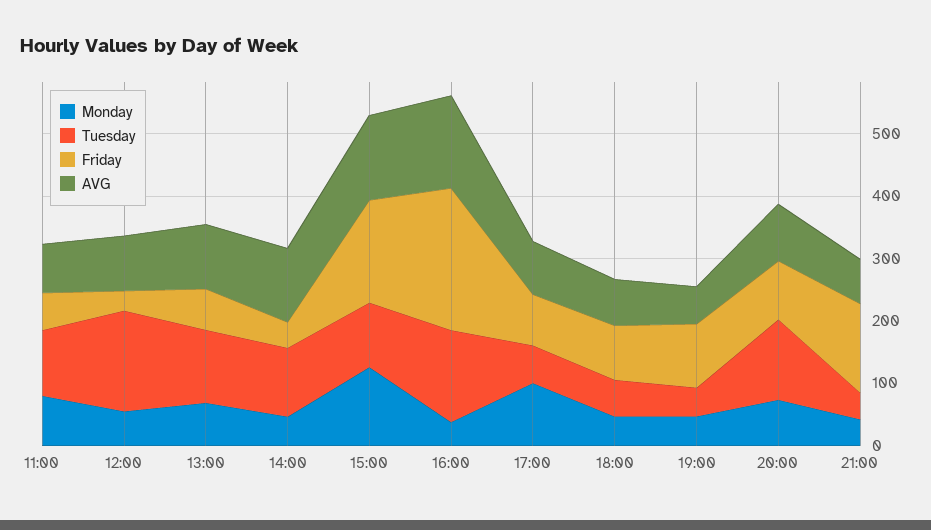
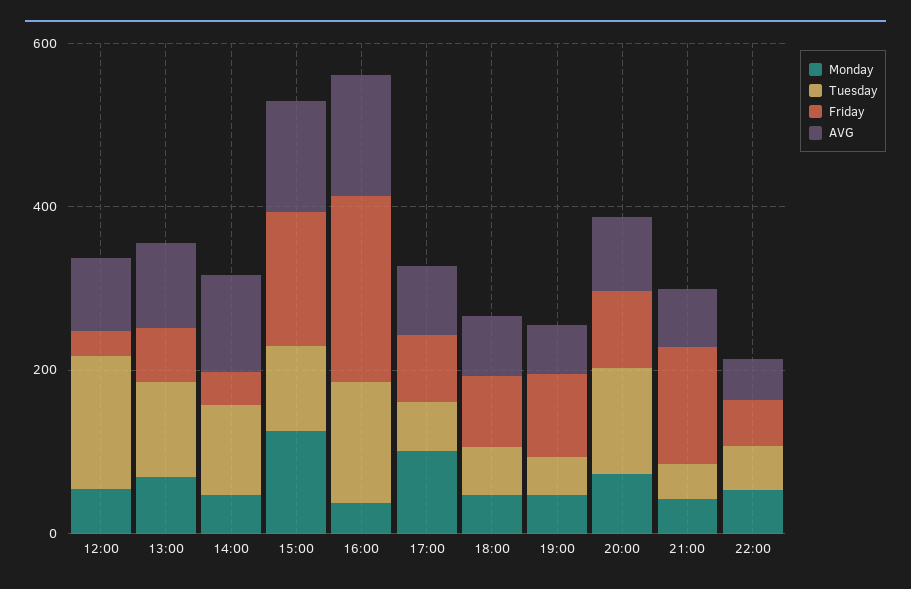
Monday, 11:00: 80 -> none
Tuesday, 11:00: 100 -> none
Friday, 11:00: 60 -> none
AVG, 11:00: 80 -> none
Monday, 22:00: none -> 50
Tuesday, 22:00: none -> 50
Friday, 22:00: none -> 50
AVG, 22:00: none -> 50

